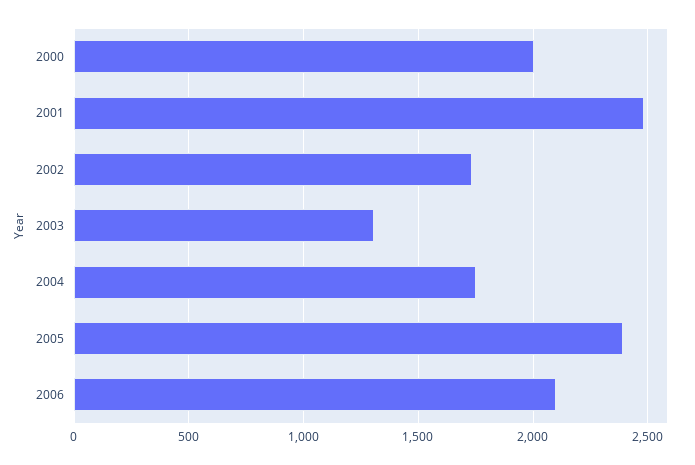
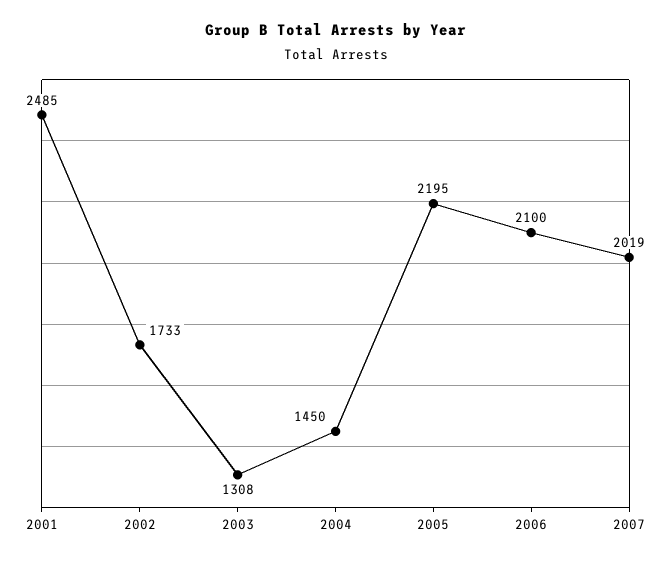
2000: 2000 -> none
2004: 1750 -> 1450
2005: 2400 -> 2195
2007: none -> 2019

